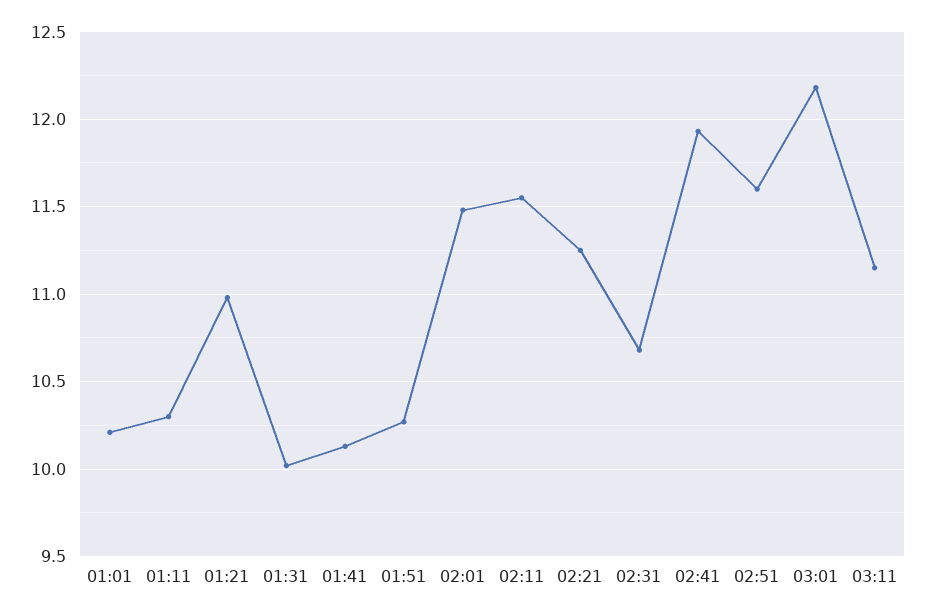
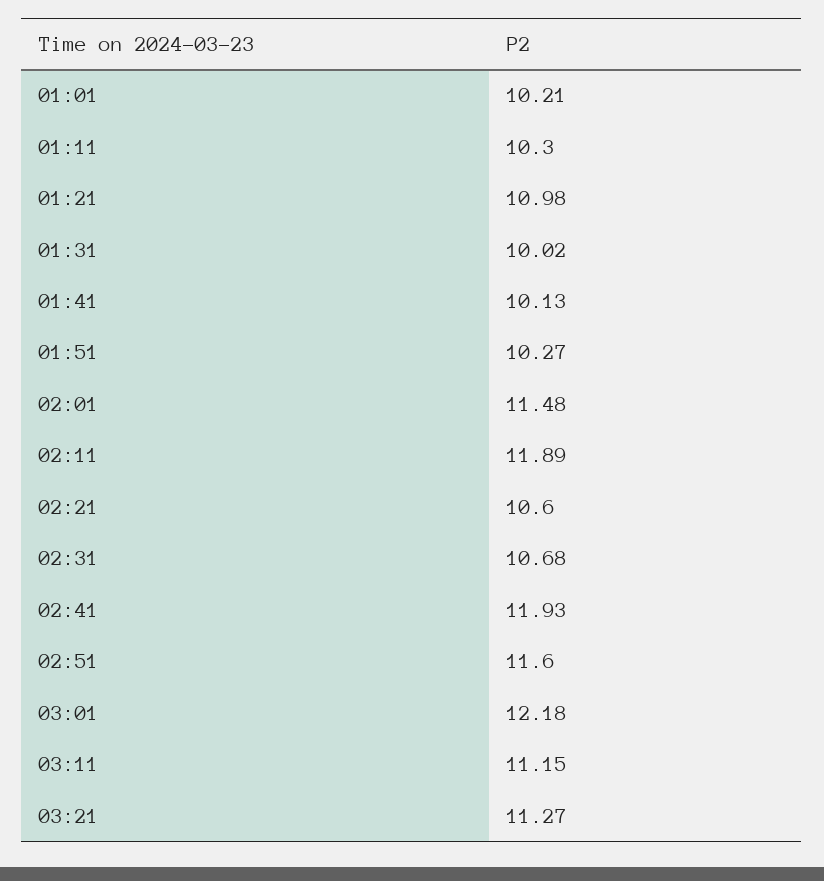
02:11: 11.55 -> 11.89
02:21: 11.25 -> 10.6
03:21: none -> 11.27

